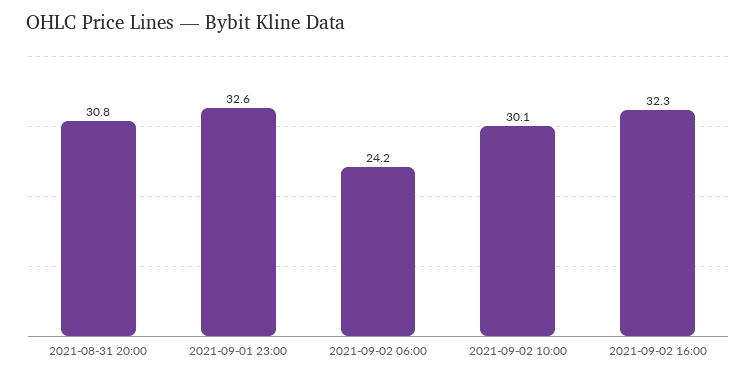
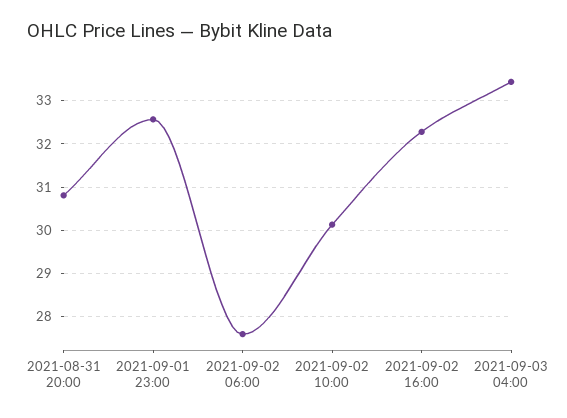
2021-09-02 06:00: 24.2 -> 27.6
2021-09-03 04:00: none -> 33.4

